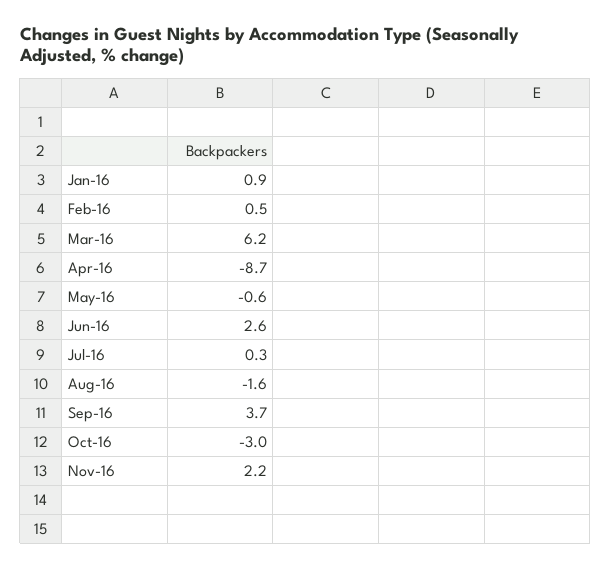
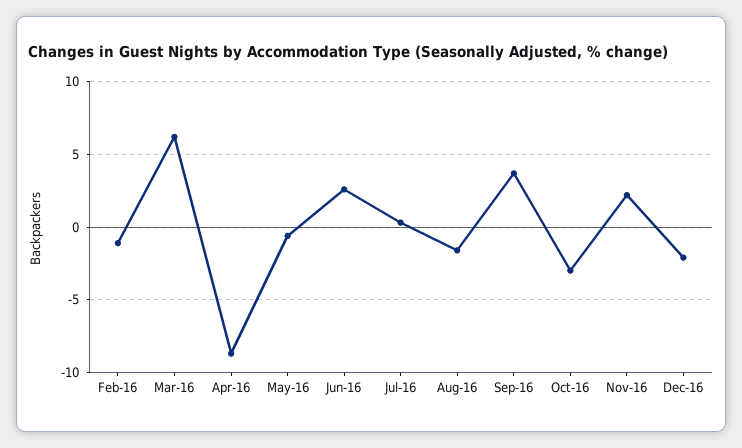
Jan-16: 0.9 -> none
Feb-16: 0.5 -> -1
Dec-16: none -> -2

